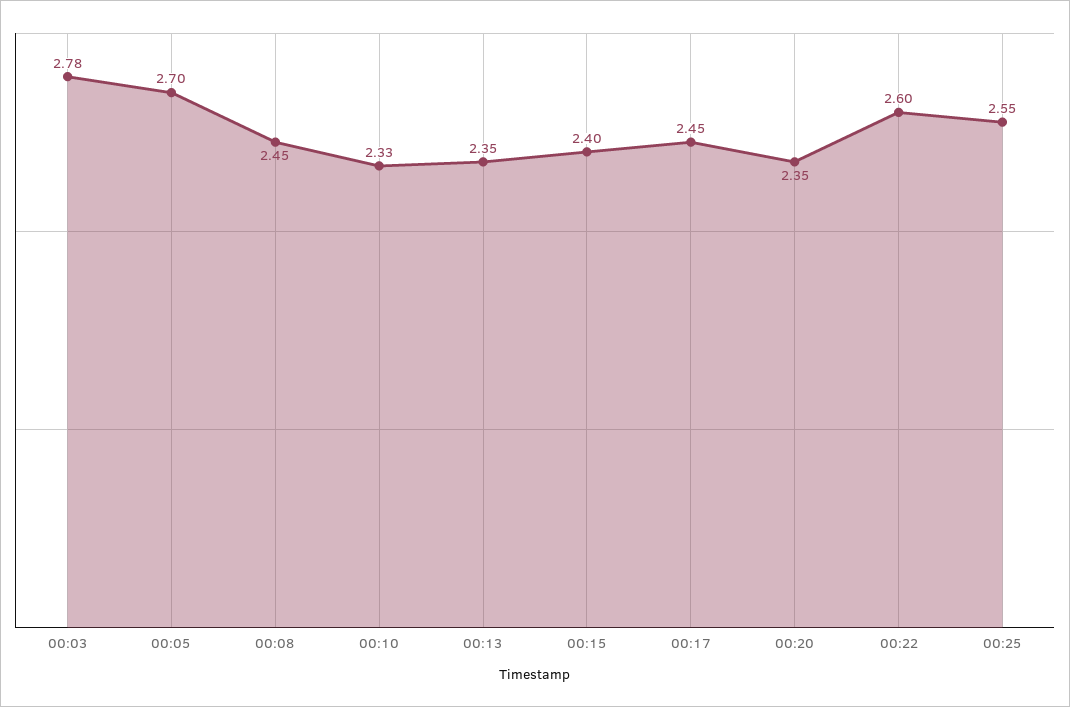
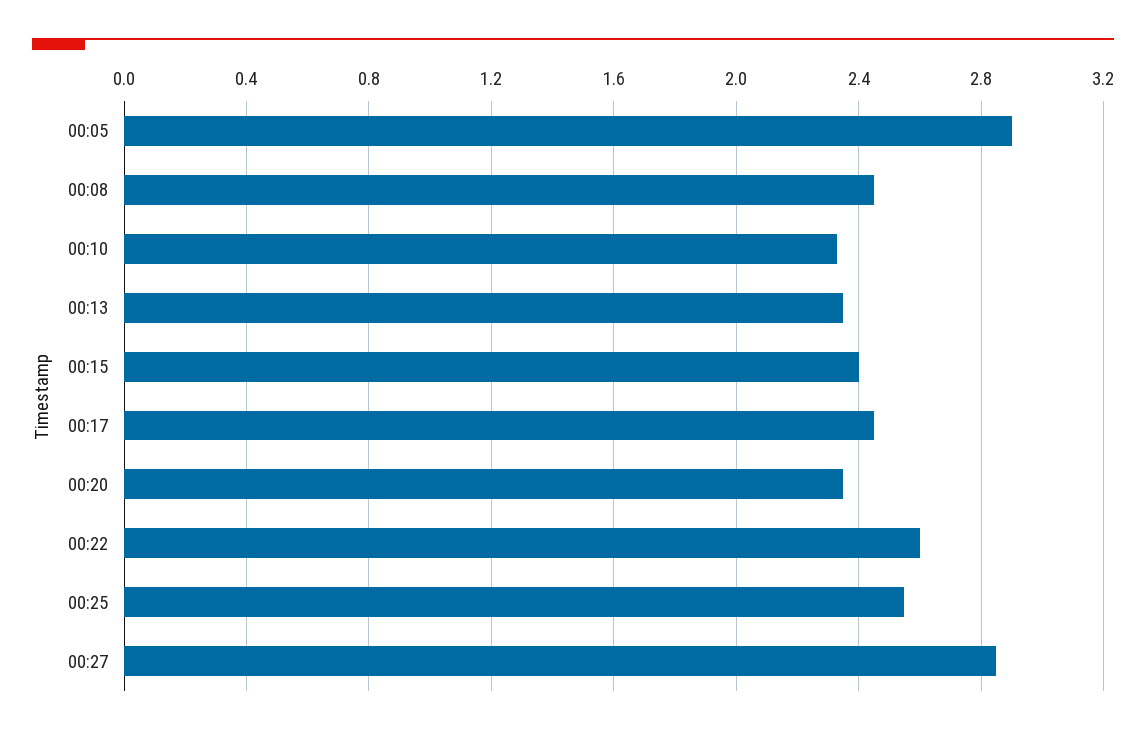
00:03: 2.78 -> none
00:05: 2.7 -> 2.9
00:27: none -> 2.85

